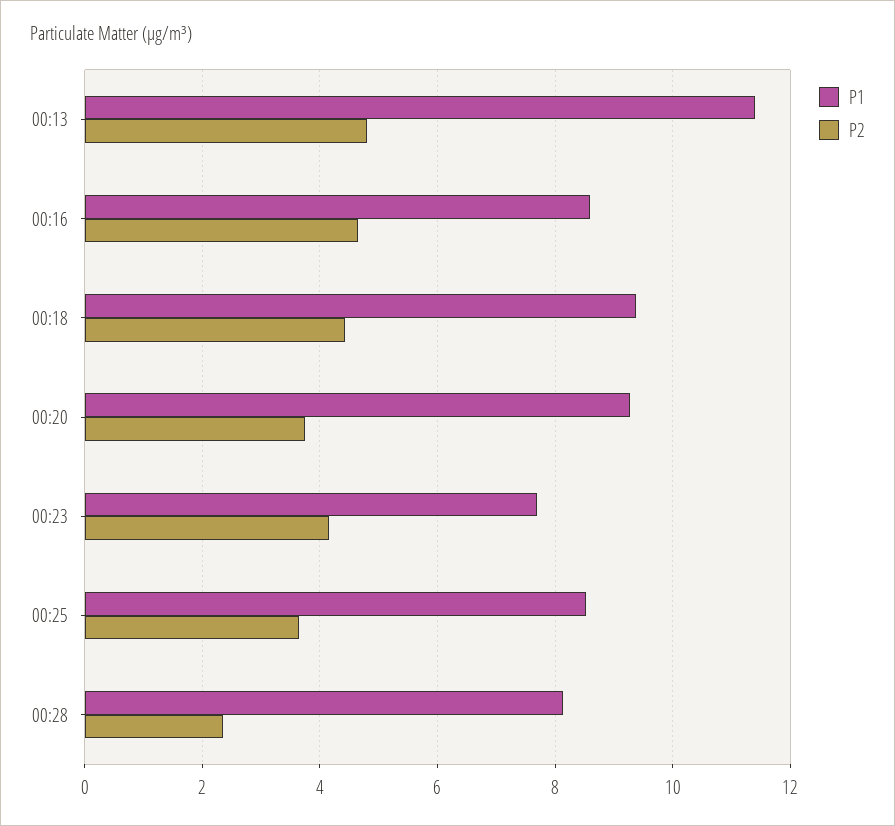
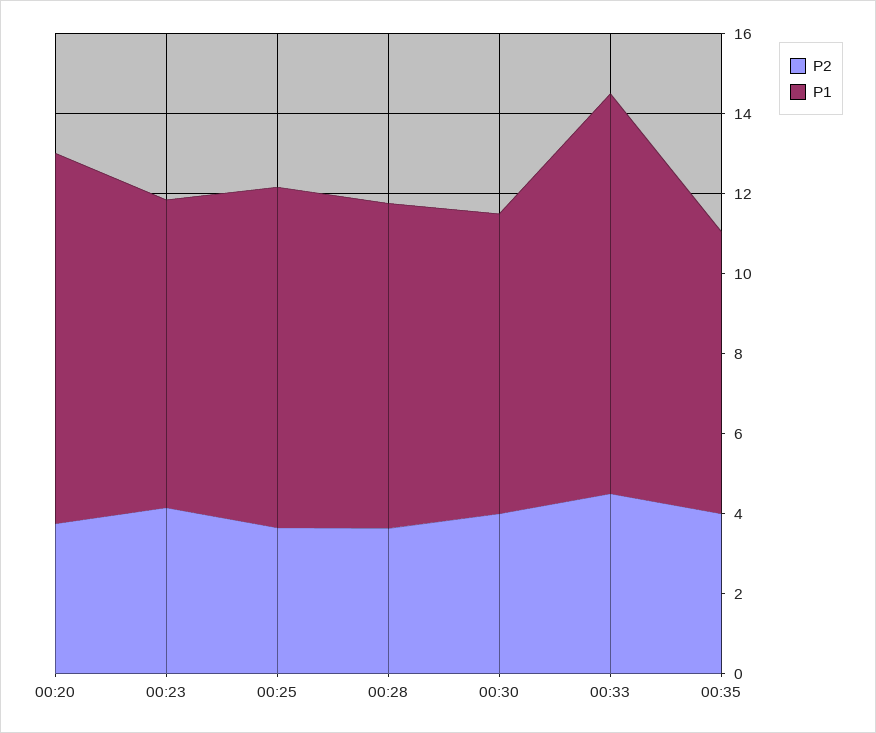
P1, 00:13: 11.4 -> none
P2, 00:13: 4.8 -> none
P1, 00:16: 8.6 -> none
P2, 00:16: 4.6 -> none
P1, 00:18: 9.4 -> none
P2, 00:18: 4.4 -> none
P2, 00:28: 2.4 -> 3.5
P2, 00:30: none -> 4
P1, 00:30: none -> 7.5
P2, 00:33: none -> 4.5
P1, 00:33: none -> 10
P2, 00:35: none -> 4
P1, 00:35: none -> 7

